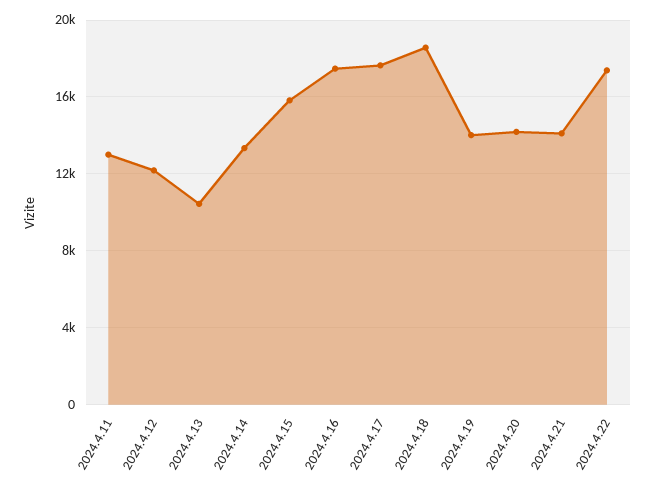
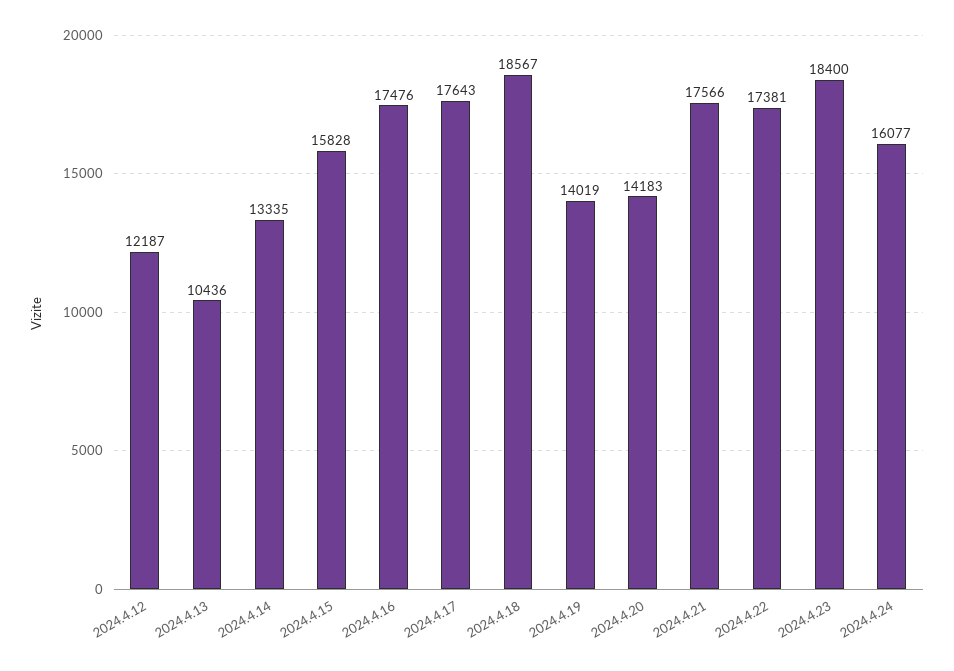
2024.4.11: 13000 -> none
2024.4.21: 14000 -> 17566
2024.4.23: none -> 18400
2024.4.24: none -> 16077

